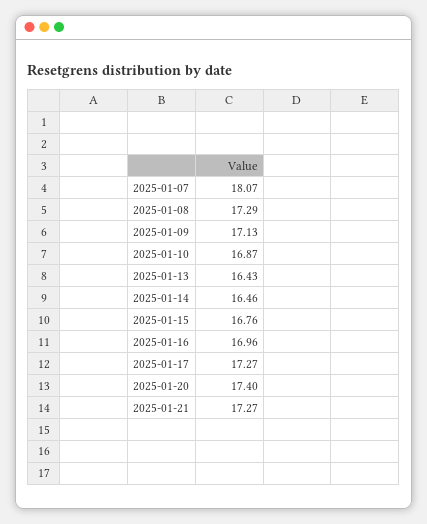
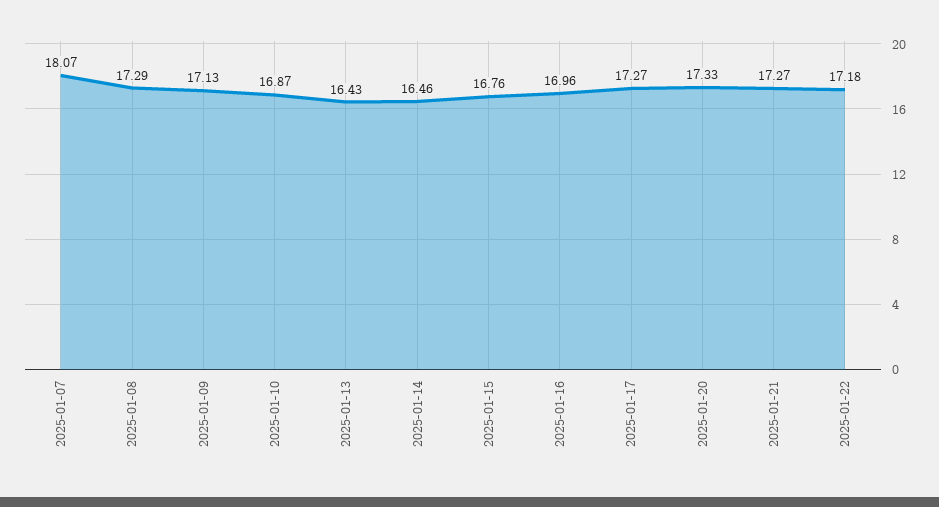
2025-01-20: 17.4 -> 17.33
2025-01-22: none -> 17.18

